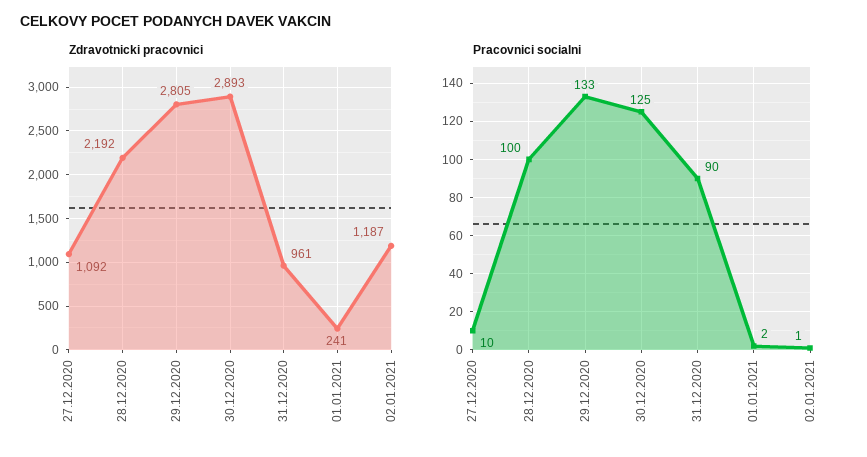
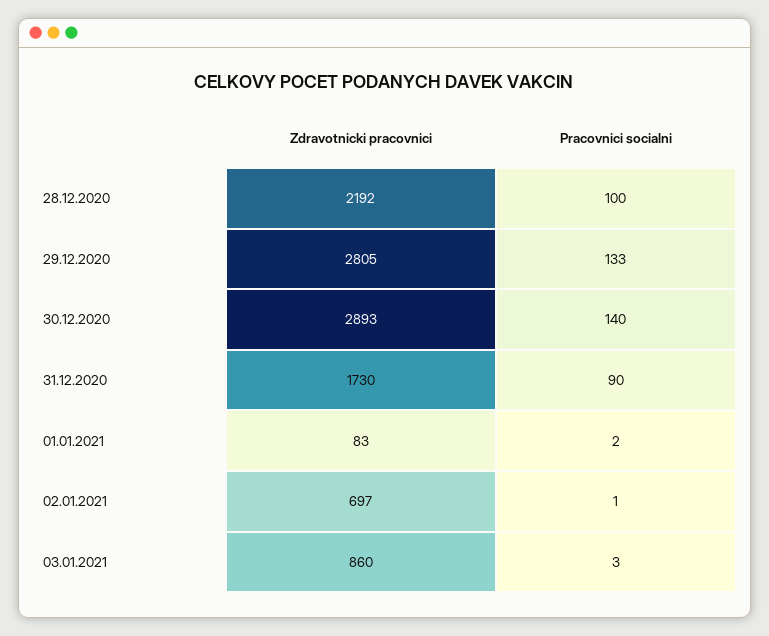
Zdravotnicki pracovnici, 27.12.2020: 1092 -> none
Zdravotnicki pracovnici, 31.12.2020: 961 -> 1730
Zdravotnicki pracovnici, 01.01.2021: 241 -> 83
Zdravotnicki pracovnici, 02.01.2021: 1187 -> 697
Pracovnici socialni, 27.12.2020: 10 -> none
Pracovnici socialni, 30.12.2020: 125 -> 140
Zdravotnicki pracovnici, 03.01.2021: none -> 860
Pracovnici socialni, 03.01.2021: none -> 3

